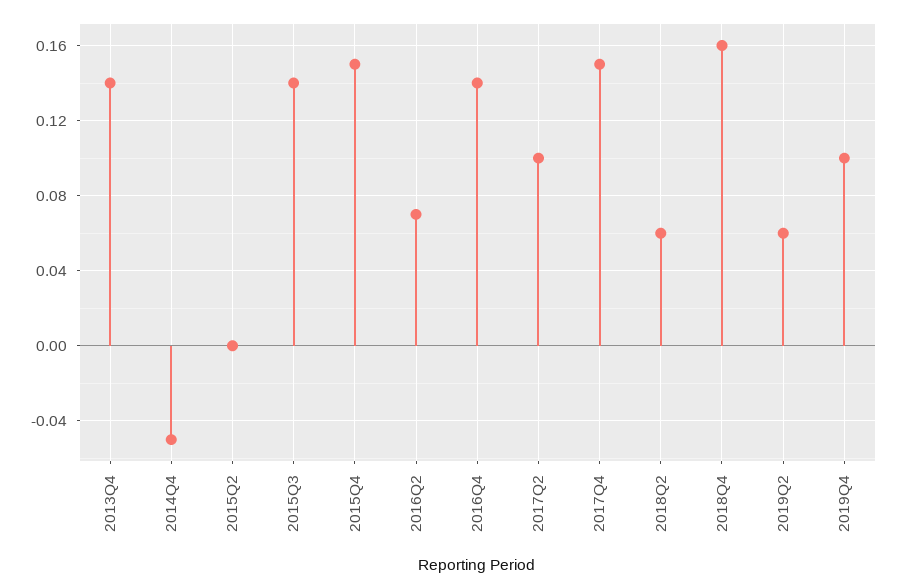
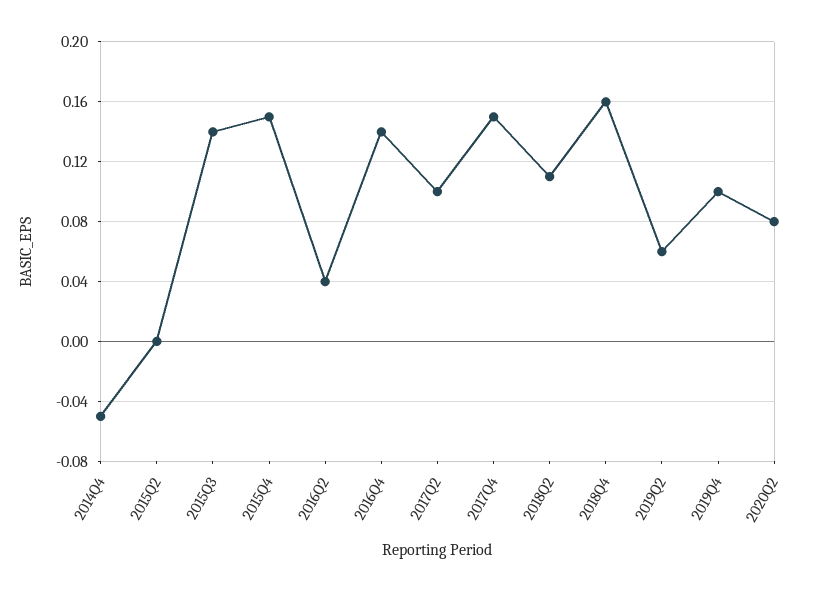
2013Q4: 0.14 -> none
2016Q2: 0.07 -> 0.04
2018Q2: 0.06 -> 0.11
2020Q2: none -> 0.08

